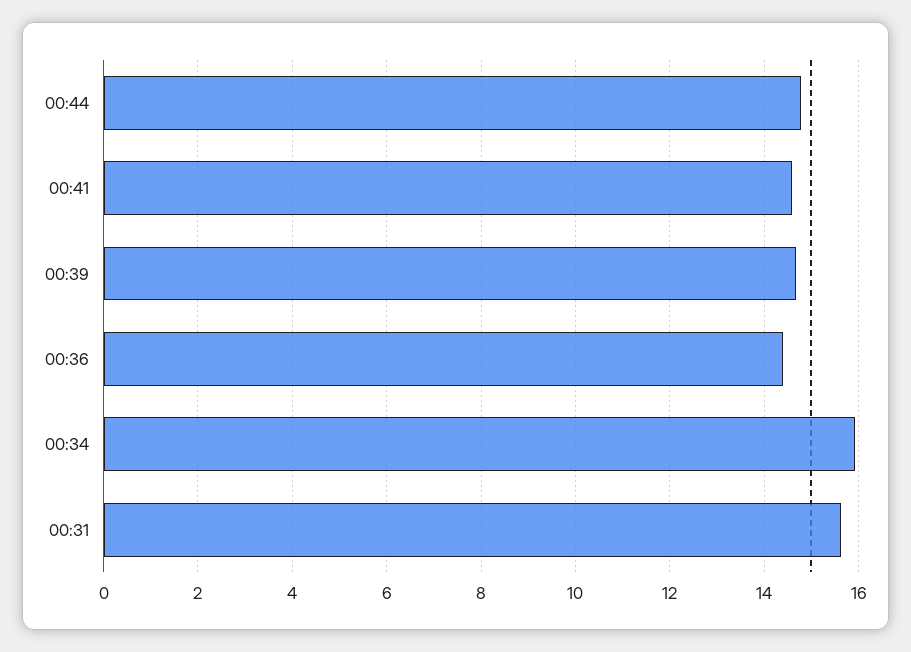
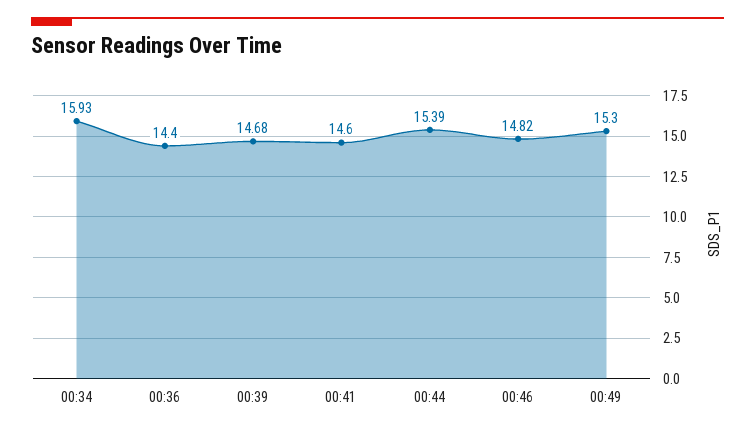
00:44: 14.8 -> 15.39
00:31: 15.6 -> none
00:46: none -> 14.82
00:49: none -> 15.3

